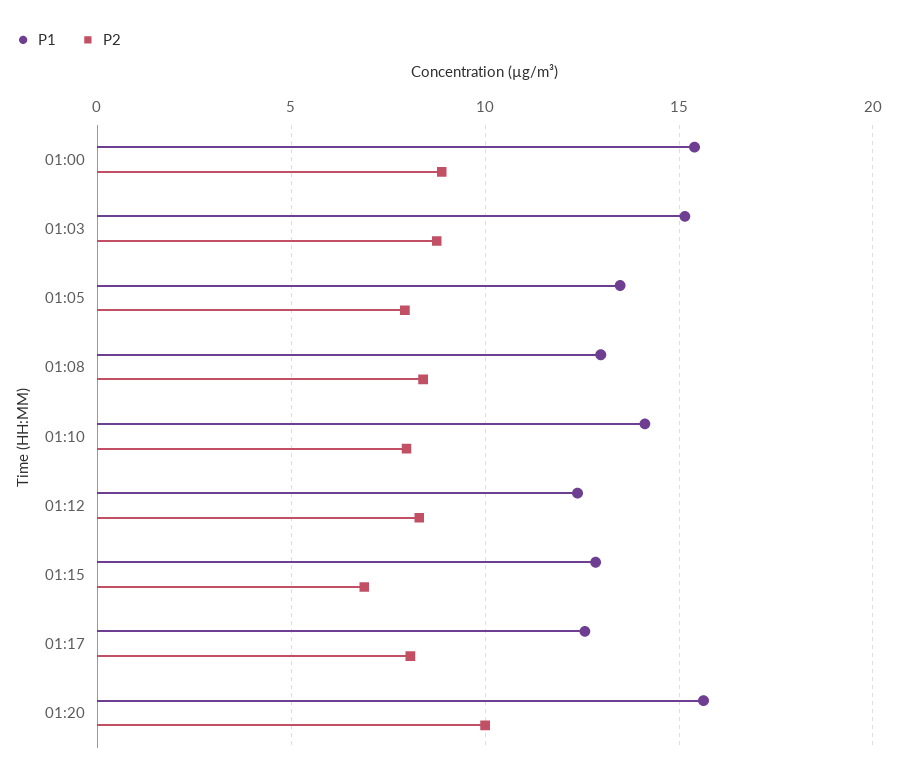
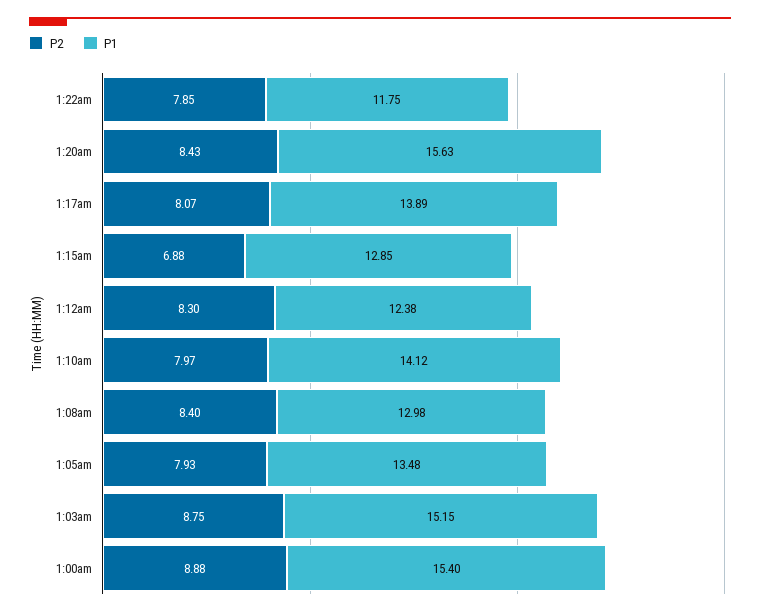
P1, 01:17: 12.5 -> 13.89
P2, 01:20: 10 -> 8.43
P2, 1:22am: none -> 7.85
P1, 1:22am: none -> 11.75

